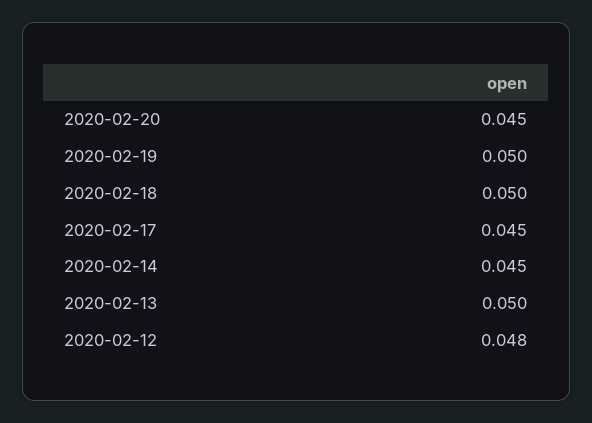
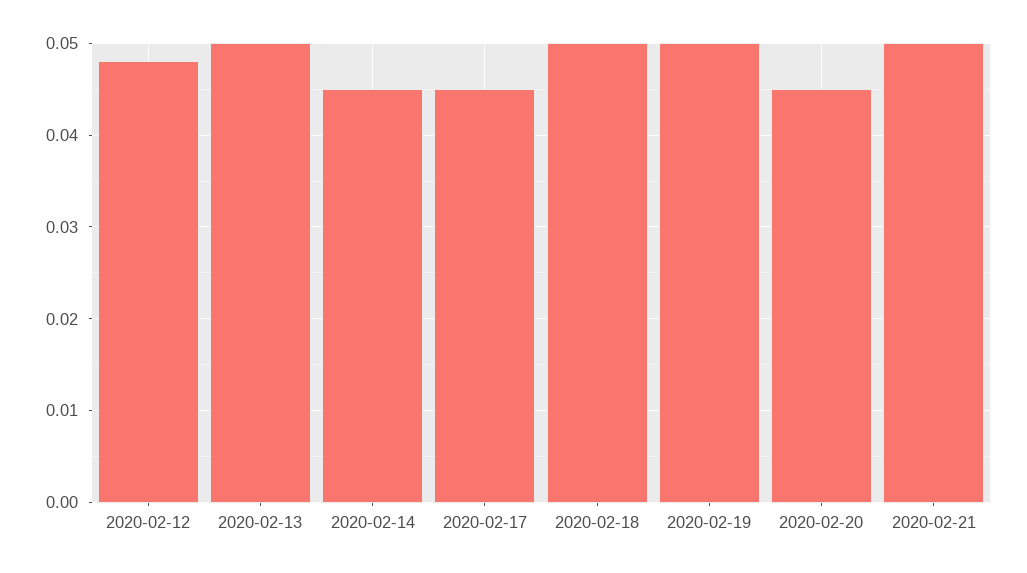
2020-02-21: none -> 0.05

